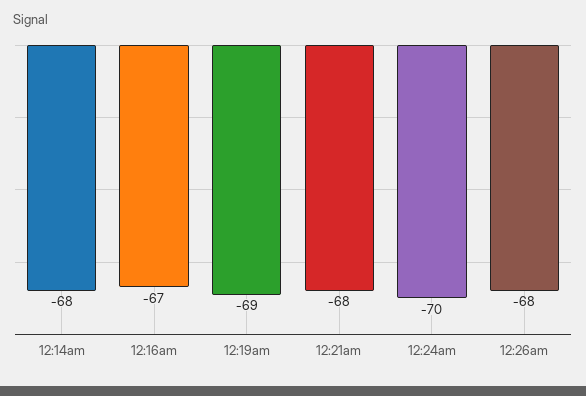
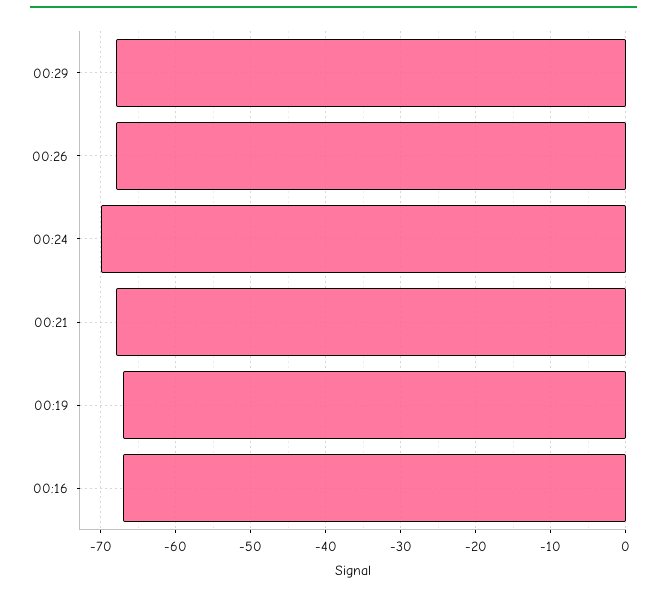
12:14am: -68 -> none
12:19am: -69 -> -67
00:29: none -> -68

